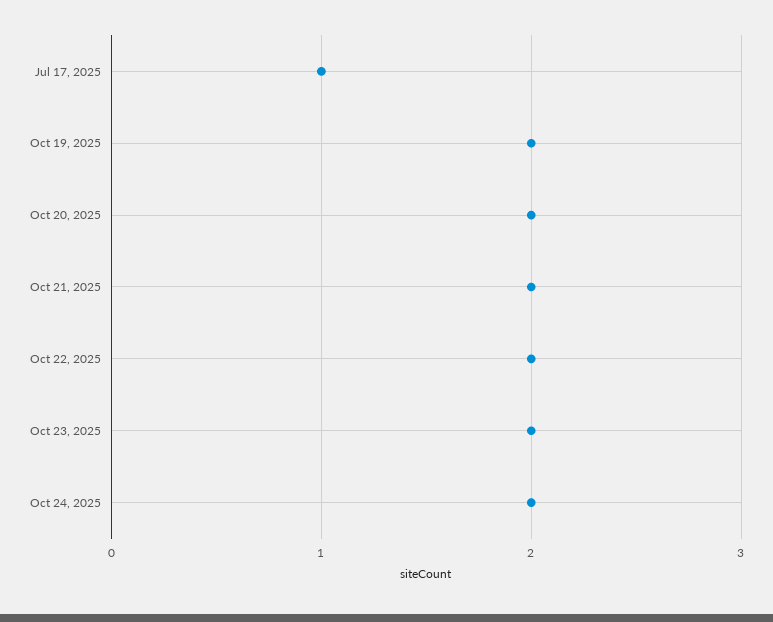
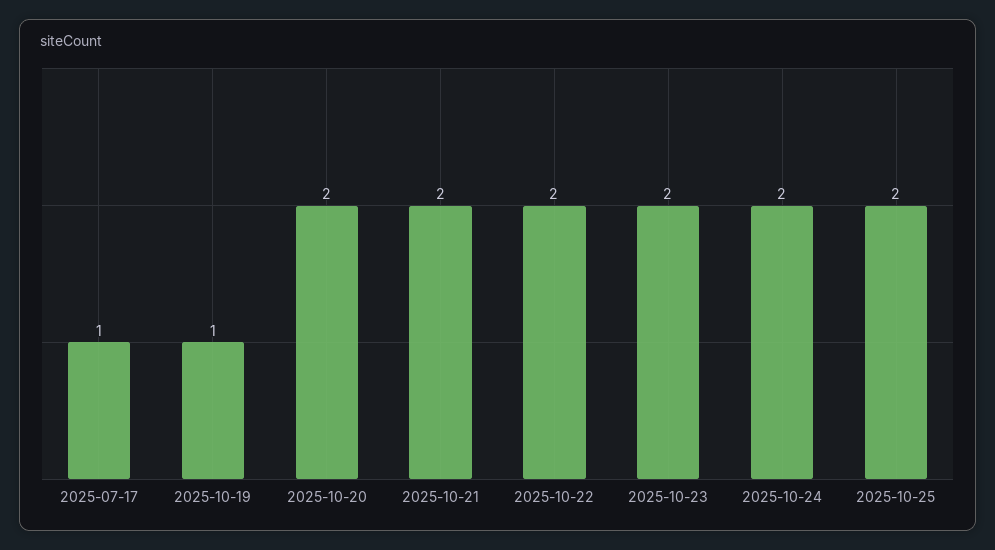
Oct 19, 2025: 2 -> 1
2025-10-25: none -> 2

